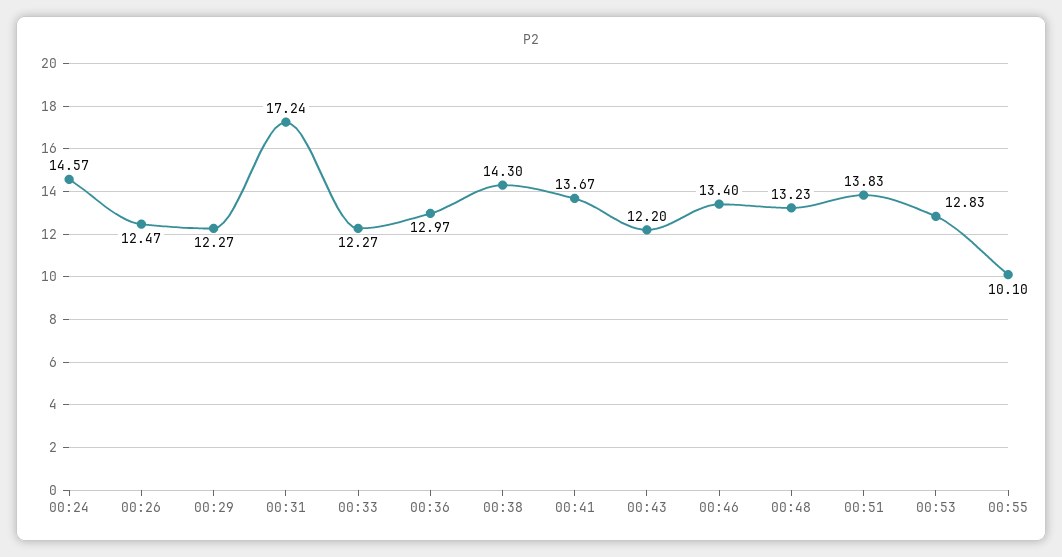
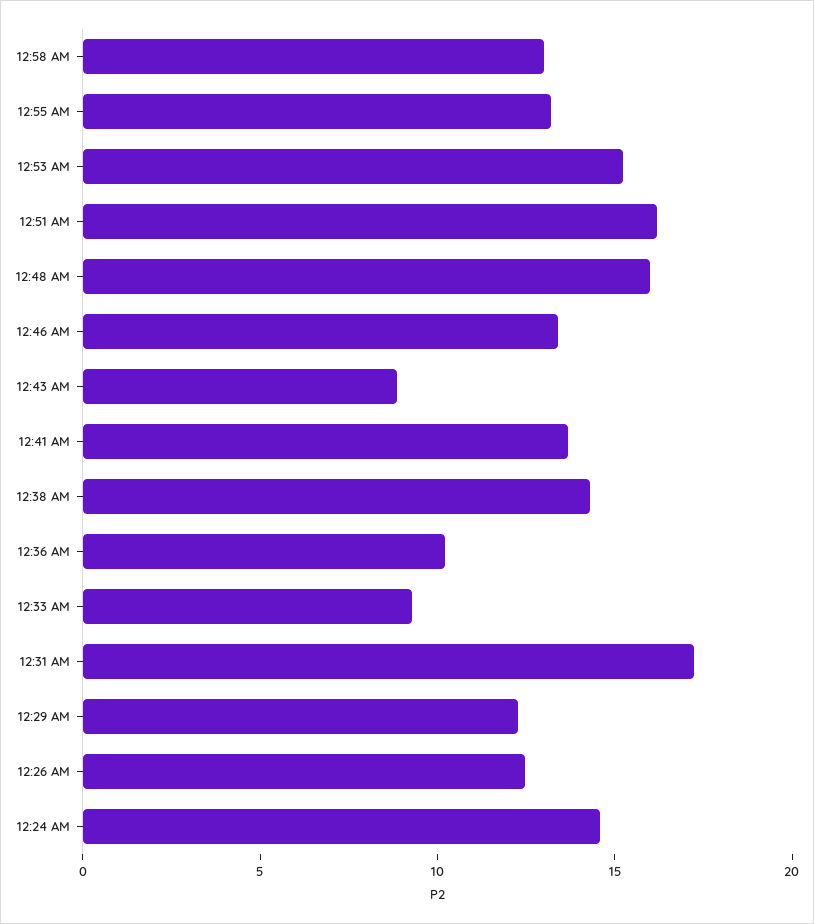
00:33: 12.27 -> 9
00:36: 12.97 -> 10
00:43: 12.2 -> 9
00:48: 13.23 -> 16
00:51: 13.83 -> 16
00:53: 12.83 -> 15
00:55: 10.1 -> 13
12:58 AM: none -> 13

